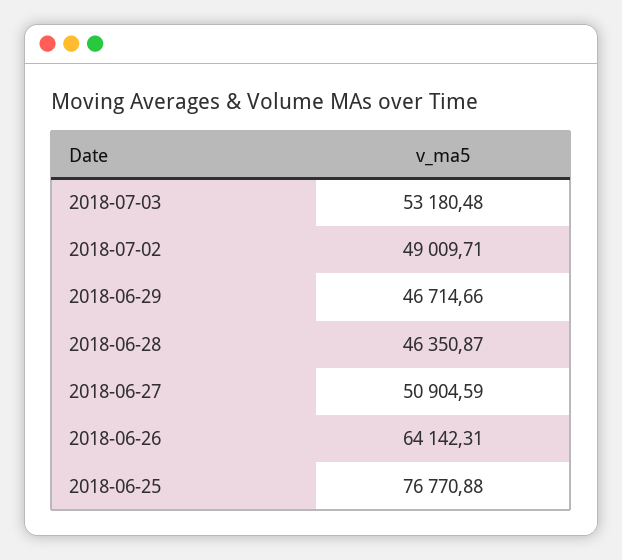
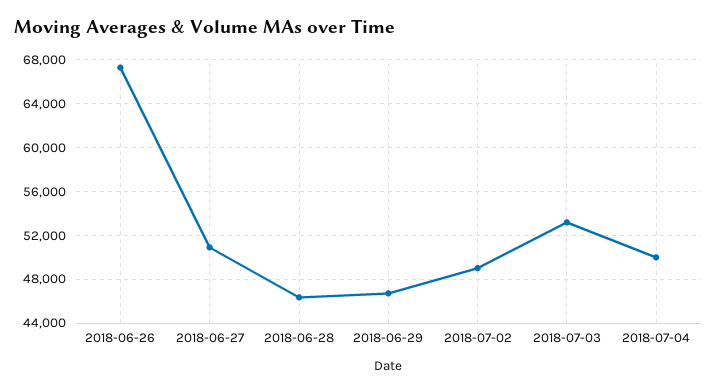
2018-06-26: 64142.31 -> 67000
2018-06-25: 76770.88 -> none
2018-07-04: none -> 50000

